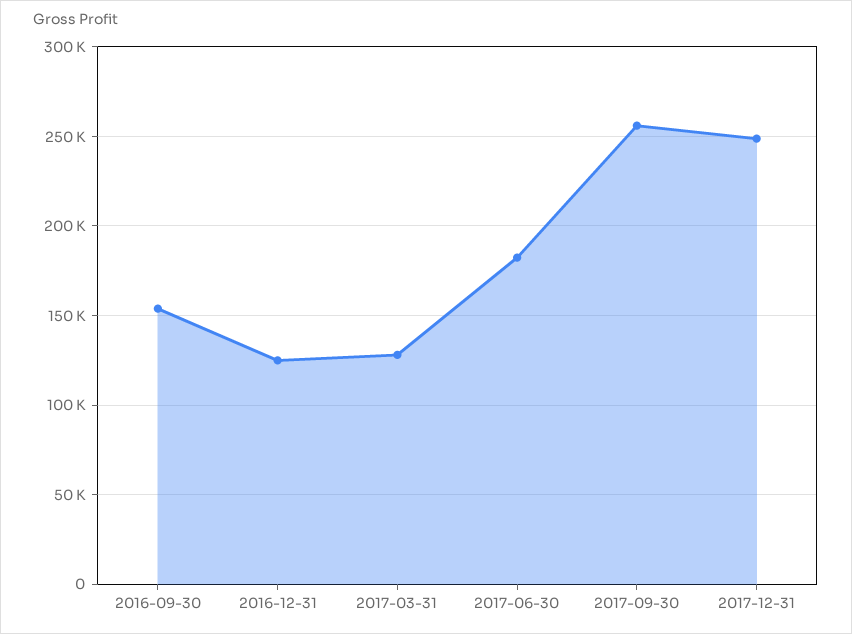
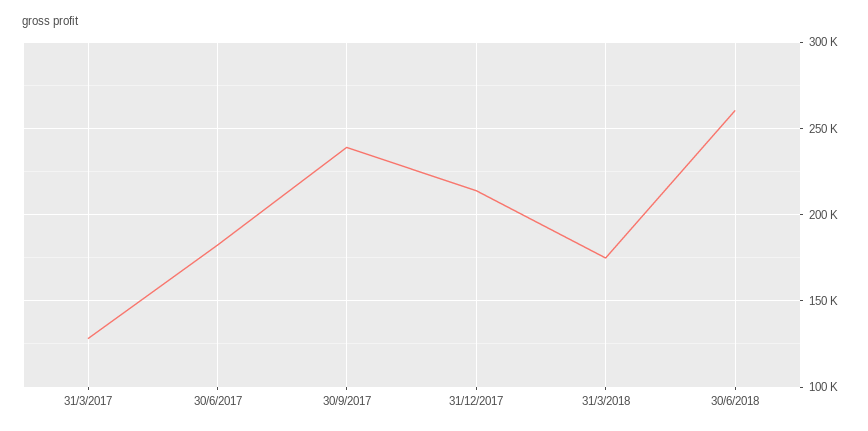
2016-09-30: 155000 -> none
2016-12-31: 125000 -> none
2017-09-30: 255000 -> 240000
2017-12-31: 250000 -> 215000
31/3/2018: none -> 175000
30/6/2018: none -> 260000

